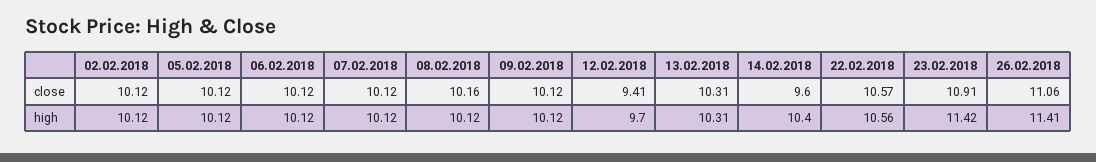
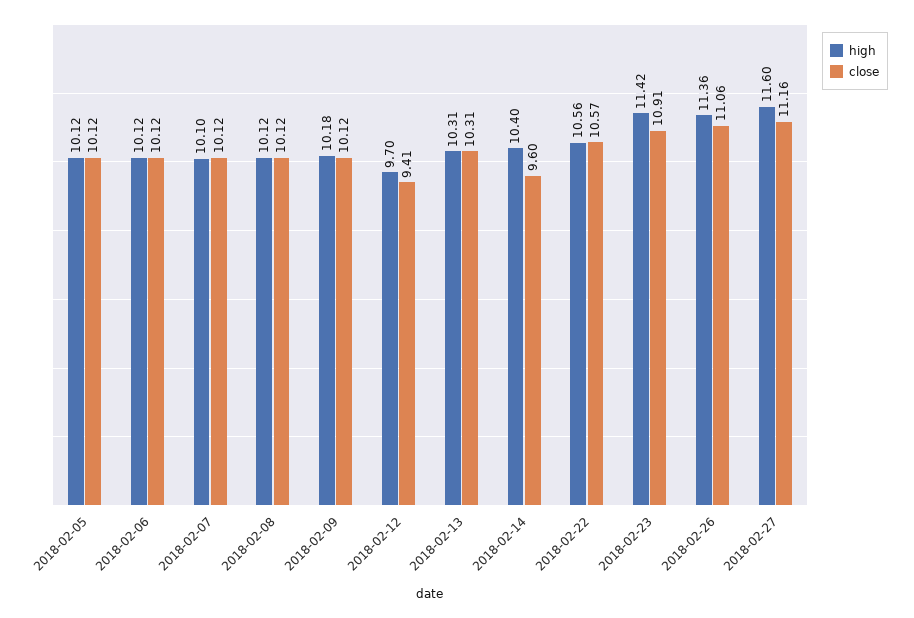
close, 02.02.2018: 10.12 -> none
close, 08.02.2018: 10.16 -> 10.12
high, 02.02.2018: 10.12 -> none
high, 07.02.2018: 10.12 -> 10.1
high, 09.02.2018: 10.12 -> 10.18
high, 26.02.2018: 11.41 -> 11.36
high, 2018-02-27: none -> 11.6
close, 2018-02-27: none -> 11.16

